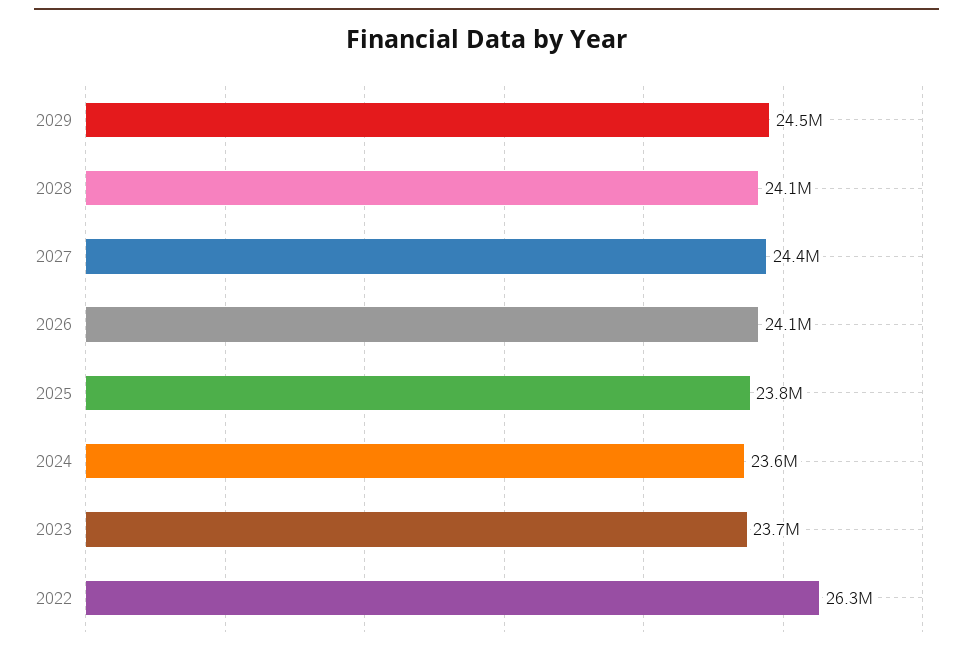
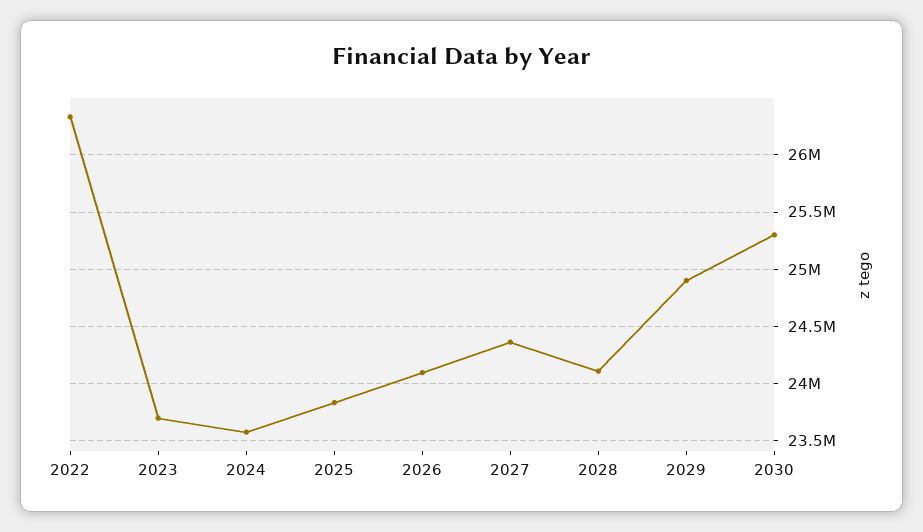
2029: 24500000 -> 24900000
2030: none -> 25300000

